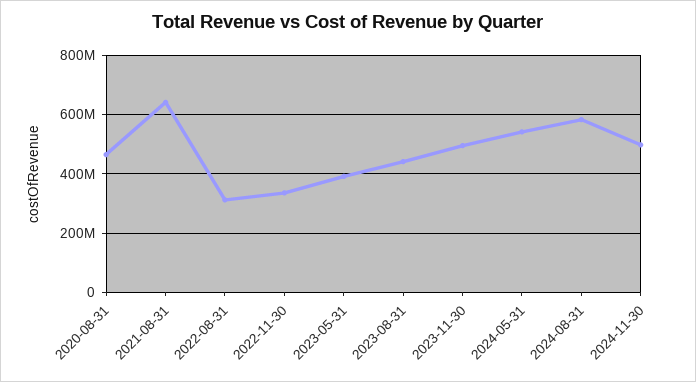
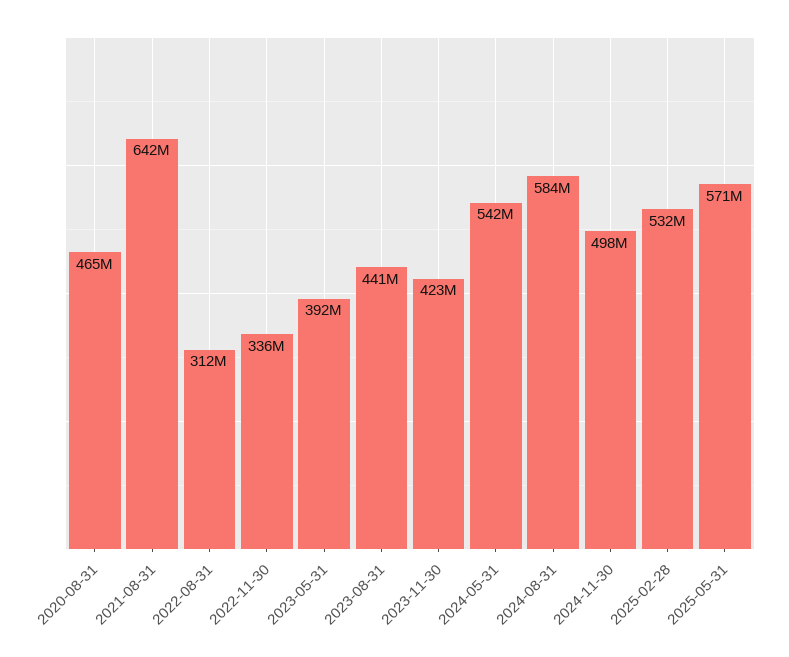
2023-11-30: 500000000 -> 423000000
2025-02-28: none -> 532000000
2025-05-31: none -> 571000000

